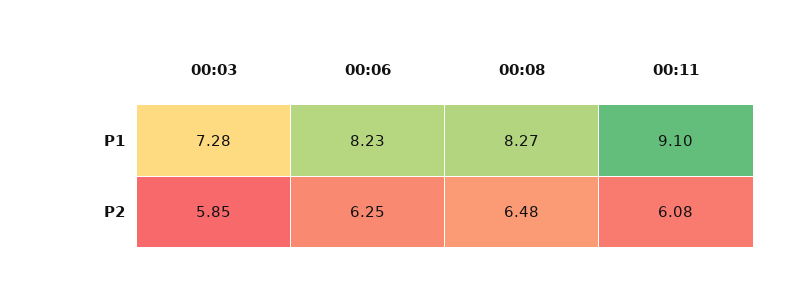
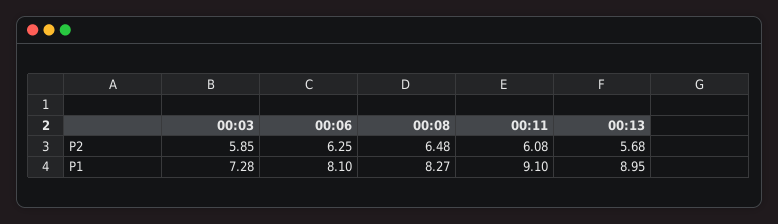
00:06, P1: 8.23 -> 8.1
00:13, P2: none -> 5.68
00:13, P1: none -> 8.95

